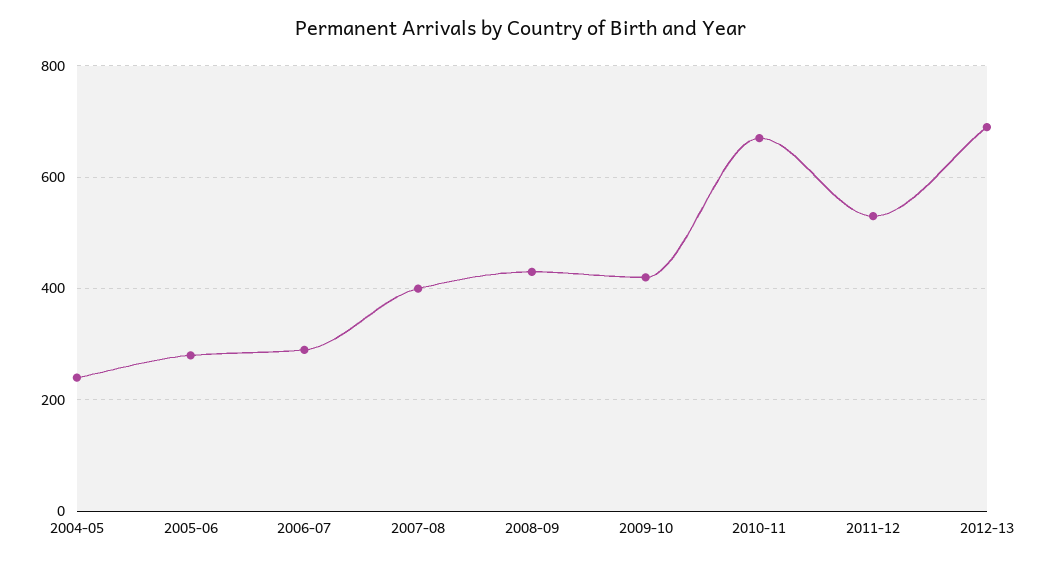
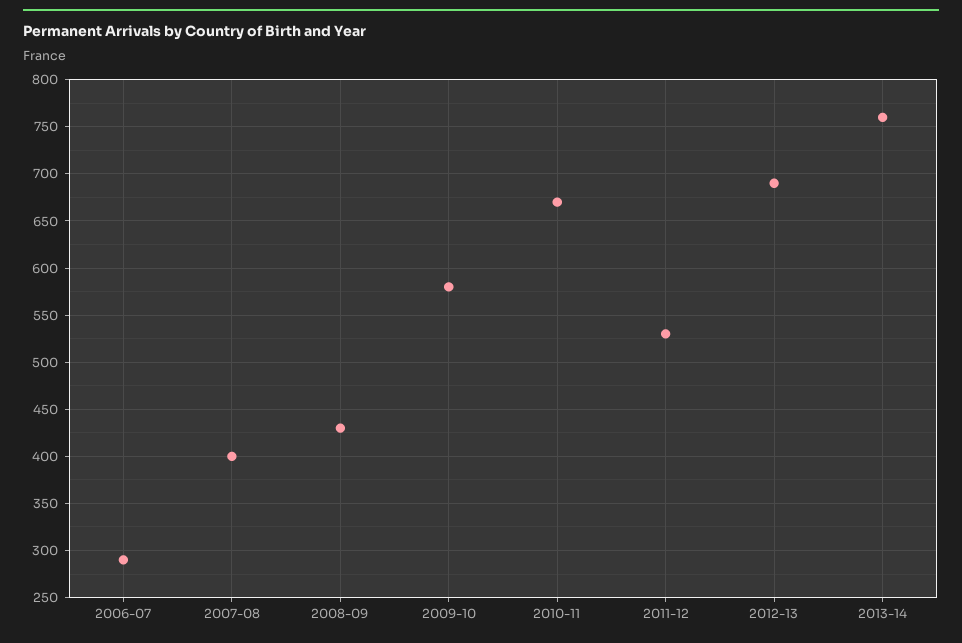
2004-05: 240 -> none
2005-06: 280 -> none
2009-10: 420 -> 580
2013-14: none -> 760

